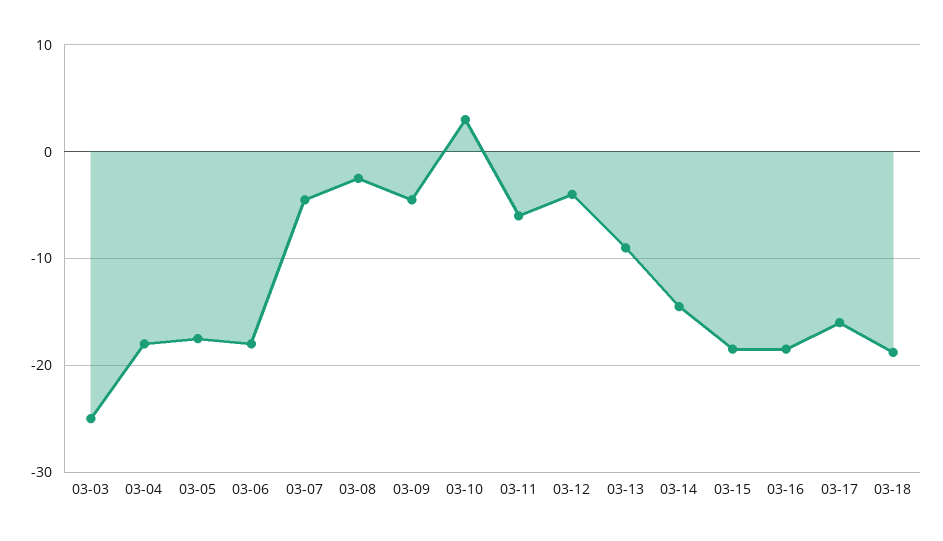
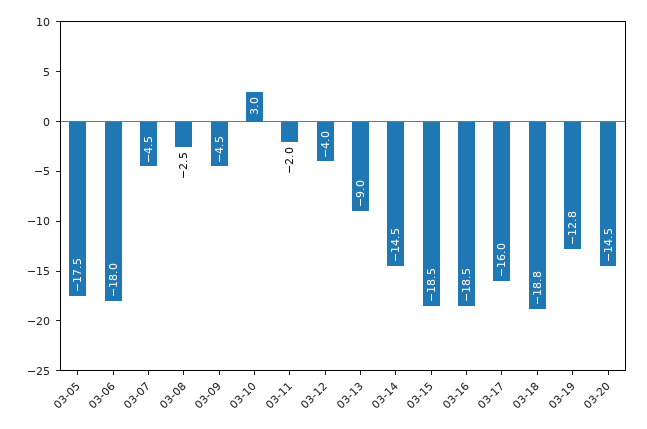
03-03: -25 -> none
03-04: -18 -> none
03-11: -6 -> -2
03-19: none -> -12.8
03-20: none -> -14.5

